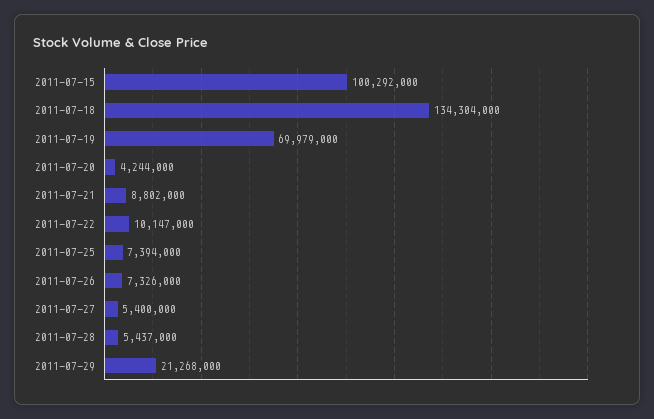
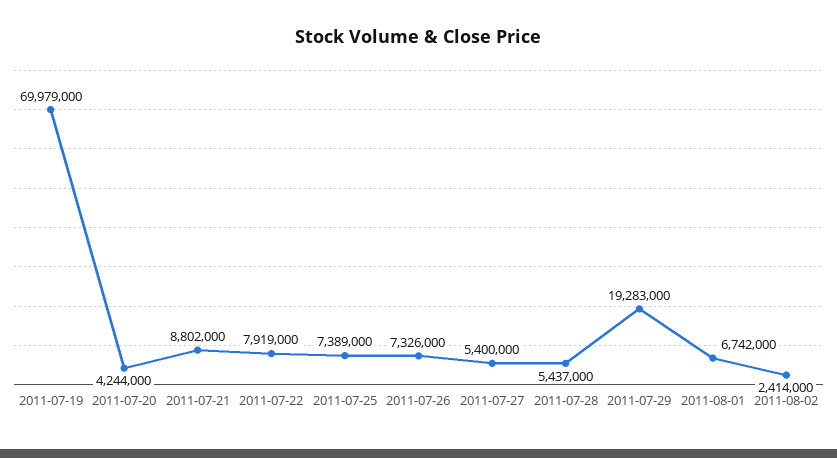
2011-07-15: 100292000 -> none
2011-07-18: 134304000 -> none
2011-07-22: 10147000 -> 7919000
2011-07-25: 7394000 -> 7389000
2011-07-29: 21268000 -> 19283000
2011-08-01: none -> 6742000
2011-08-02: none -> 2414000

